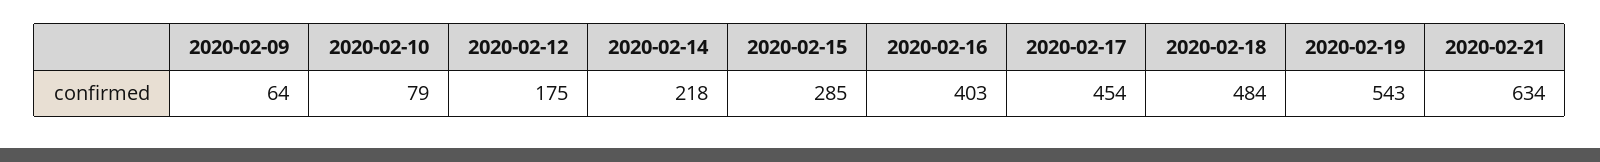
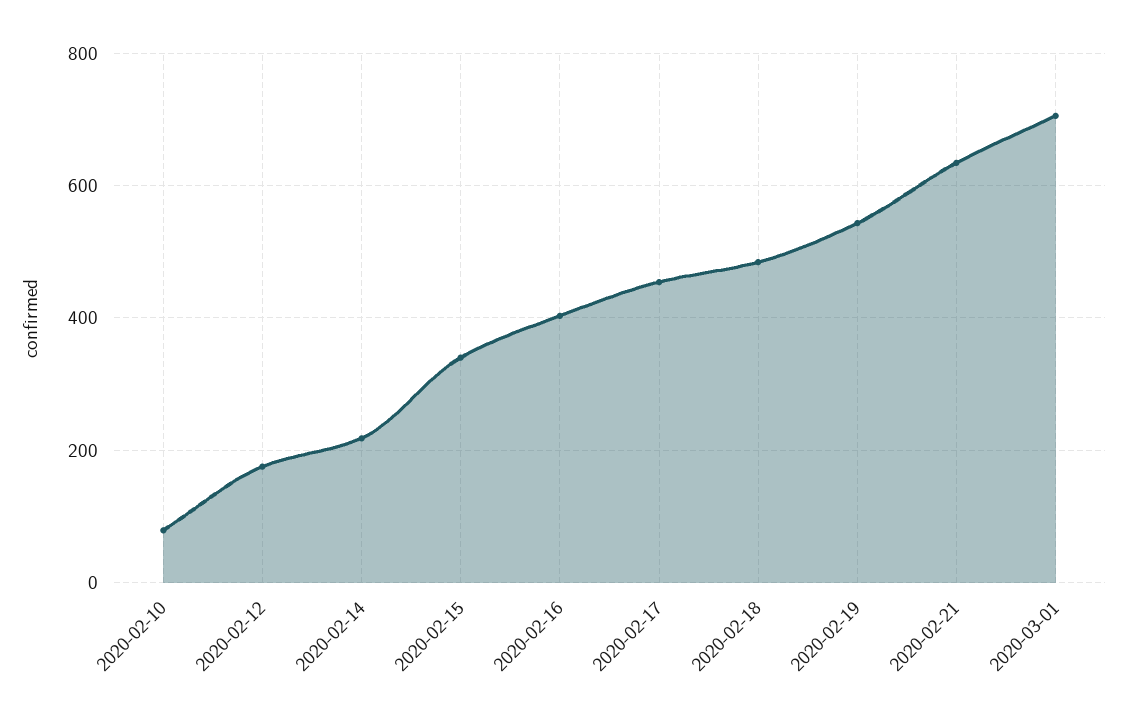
2020-02-09: 64 -> none
2020-02-15: 285 -> 340
2020-03-01: none -> 700

